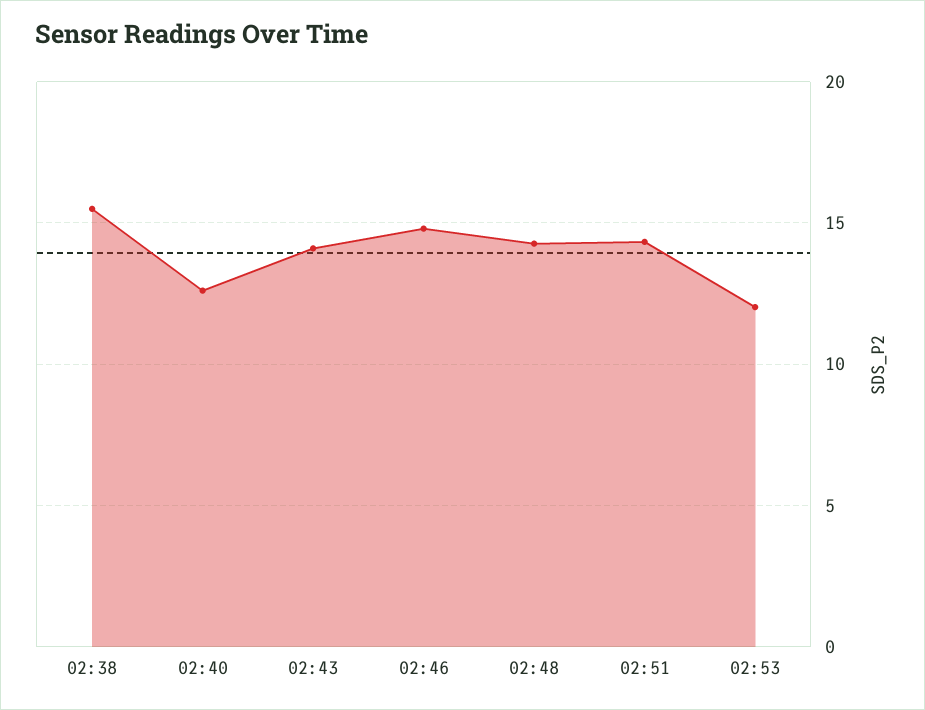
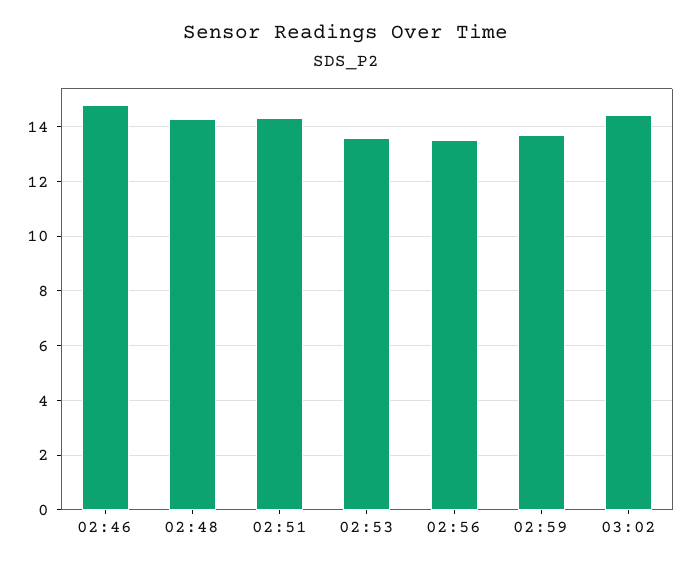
02:38: 15.5 -> none
02:40: 12.5 -> none
02:43: 14 -> none
02:53: 12 -> 13.5
02:56: none -> 13.5
02:59: none -> 13.75
03:02: none -> 14.5

